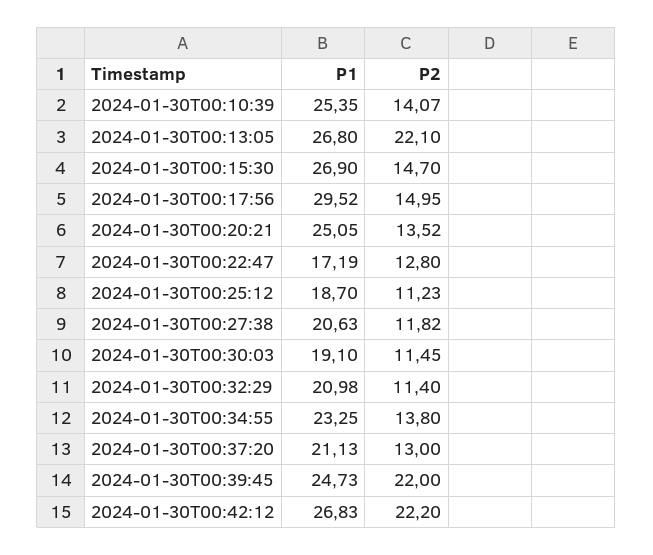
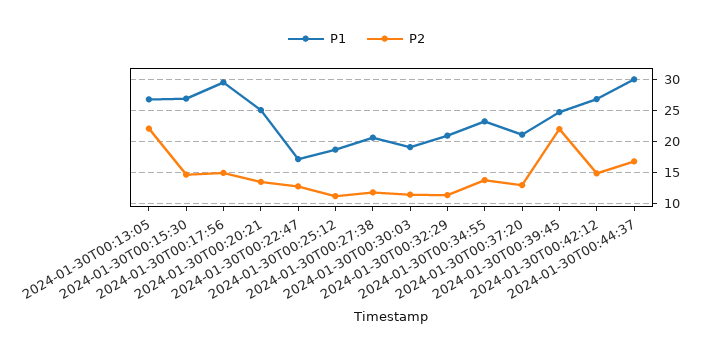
P1, 2024-01-30T00:10:39: 25.35 -> none
P2, 2024-01-30T00:10:39: 14.07 -> none
P2, 2024-01-30T00:42:12: 22.2 -> 15
P1, 2024-01-30T00:44:37: none -> 30
P2, 2024-01-30T00:44:37: none -> 17

